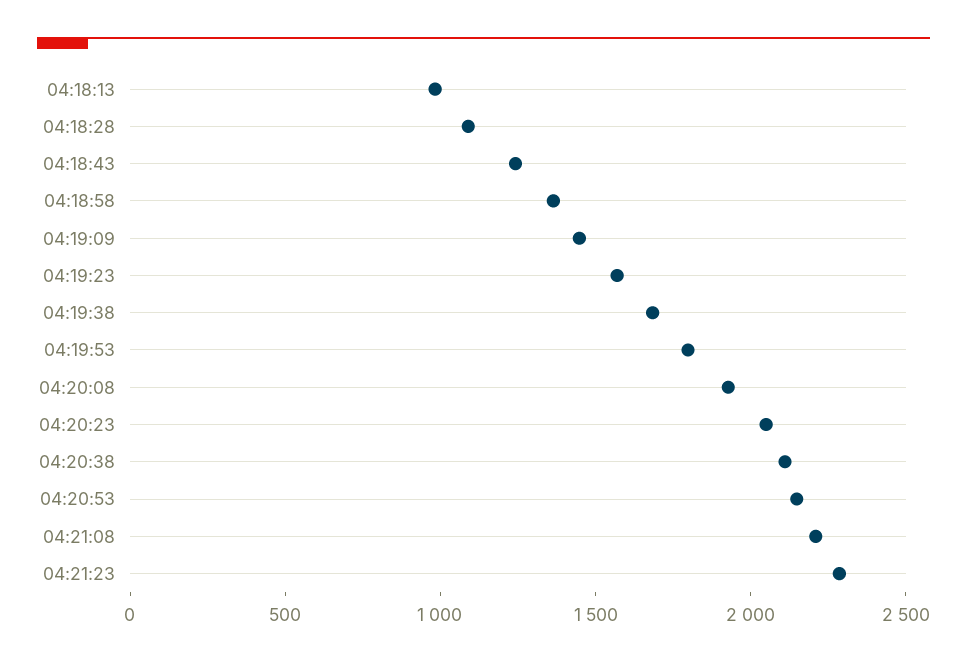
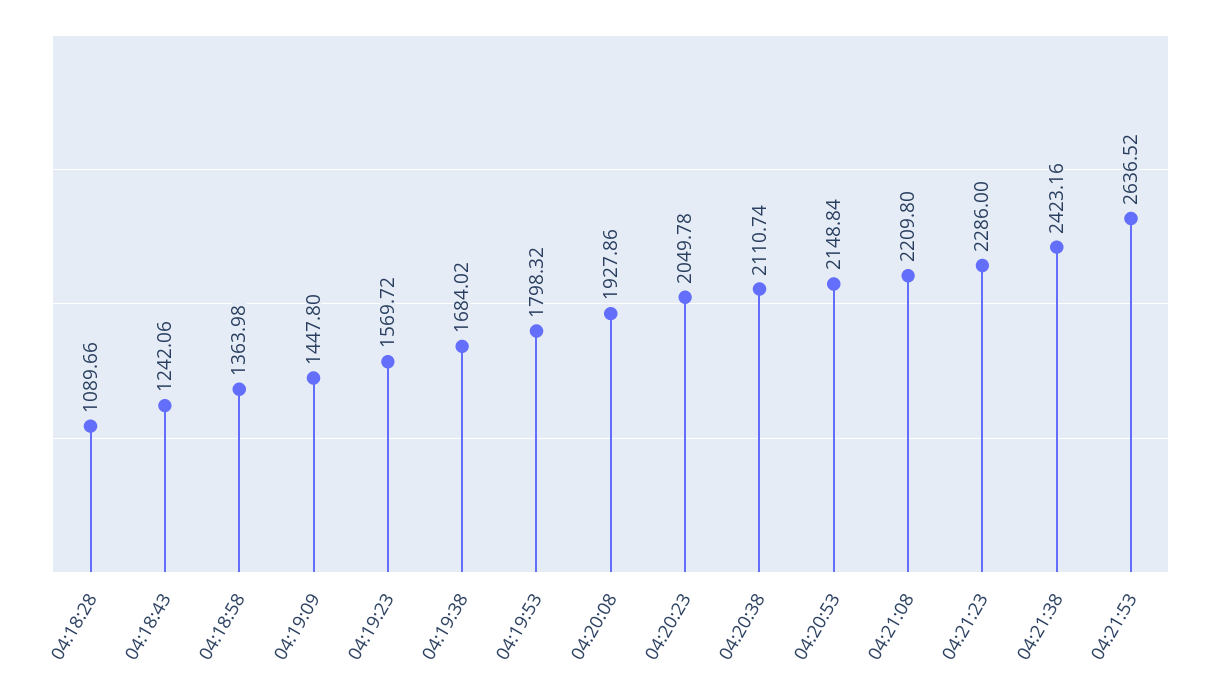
04:18:13: 1000 -> none
04:21:38: none -> 2423.16
04:21:53: none -> 2636.52

